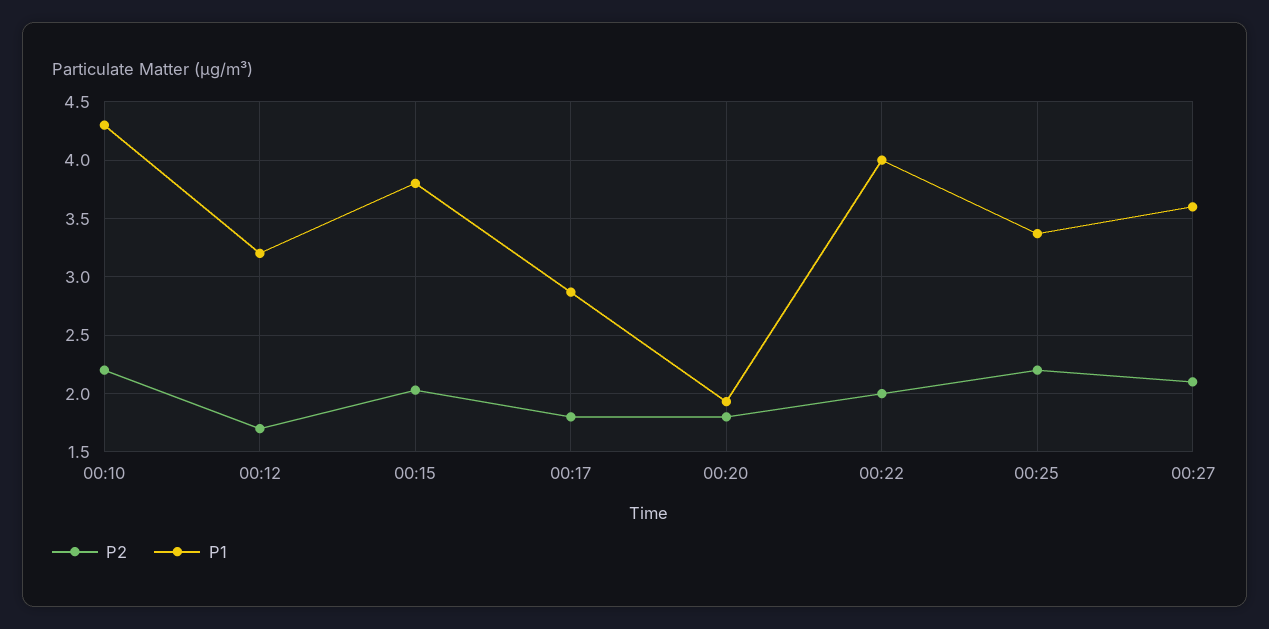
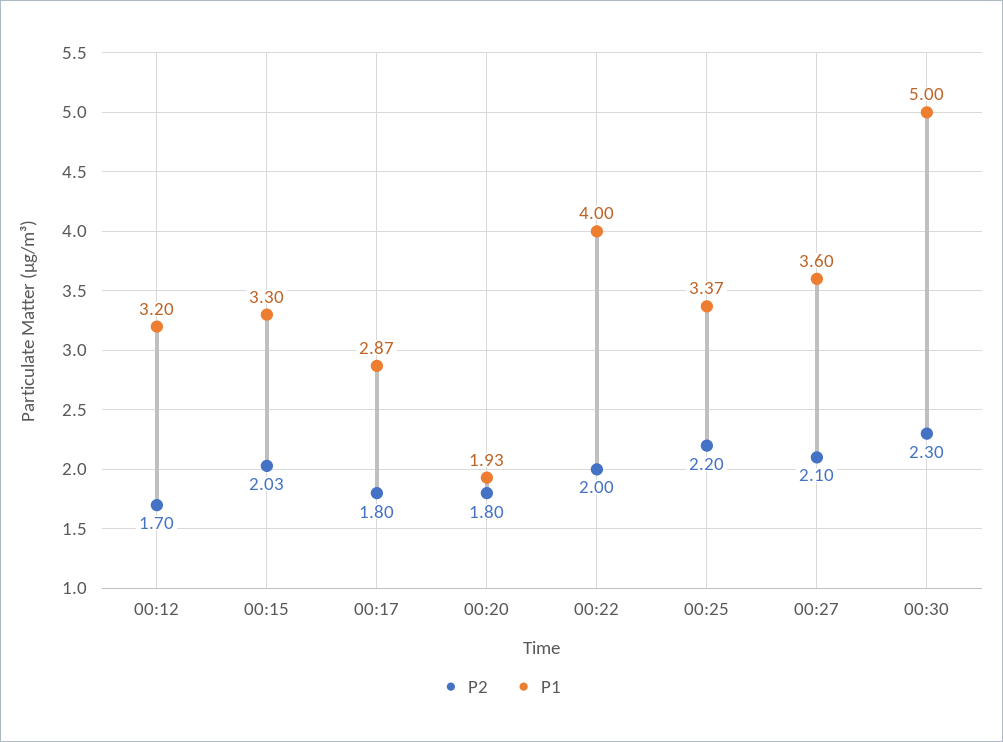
P2, 00:10: 2.2 -> none
P1, 00:10: 4.3 -> none
P1, 00:15: 3.8 -> 3.3
P2, 00:30: none -> 2.3
P1, 00:30: none -> 5

